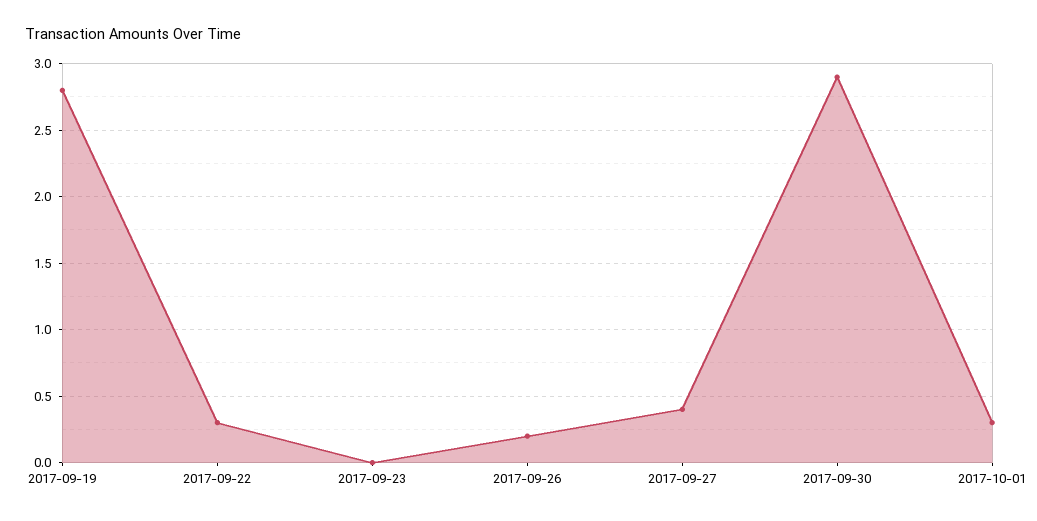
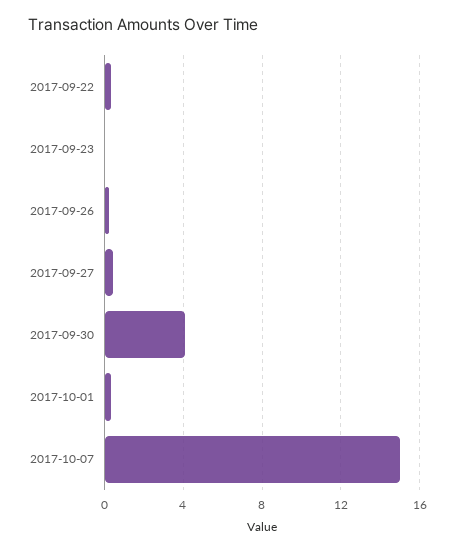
2017-09-19: 2.8 -> none
2017-09-30: 2.9 -> 4
2017-10-07: none -> 15

